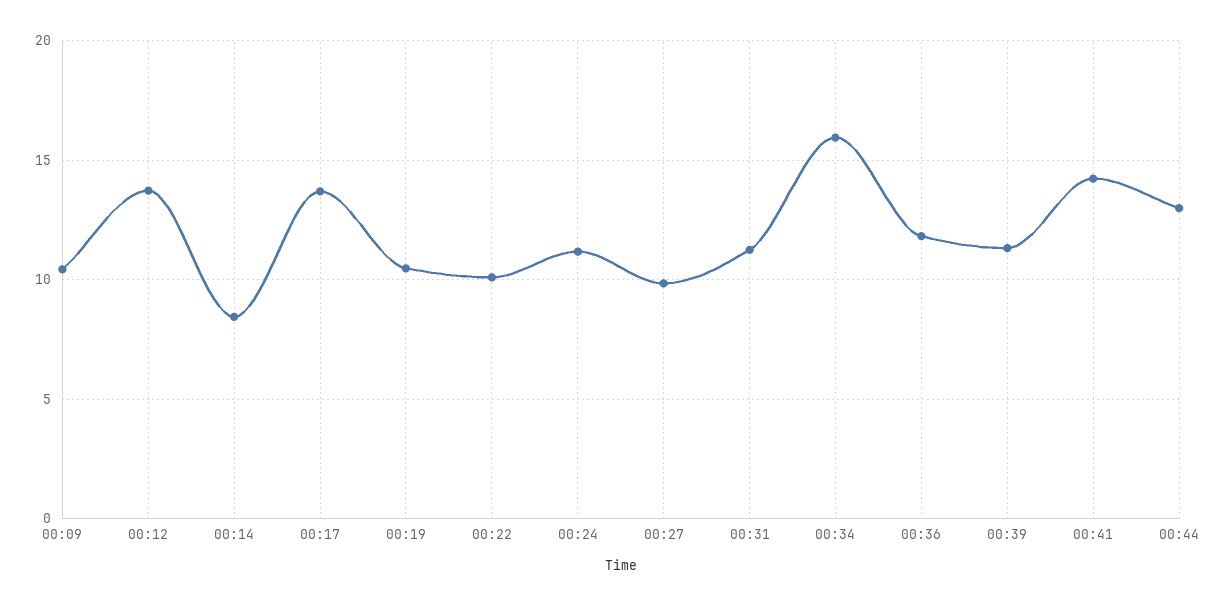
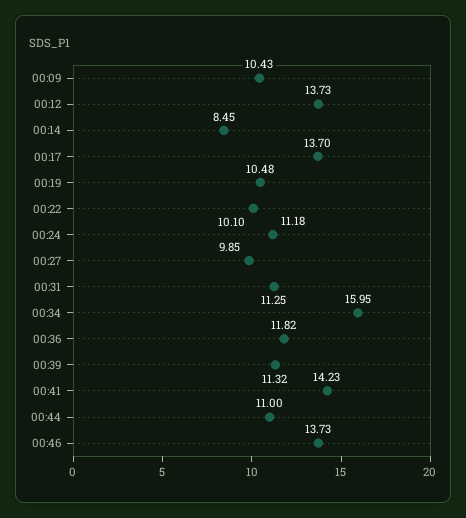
00:44: 13 -> 11
00:46: none -> 13.73

